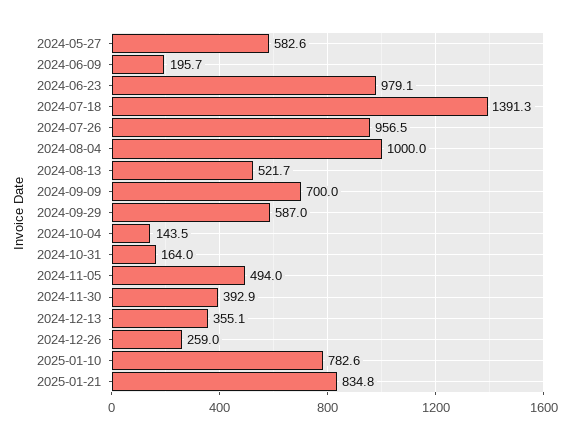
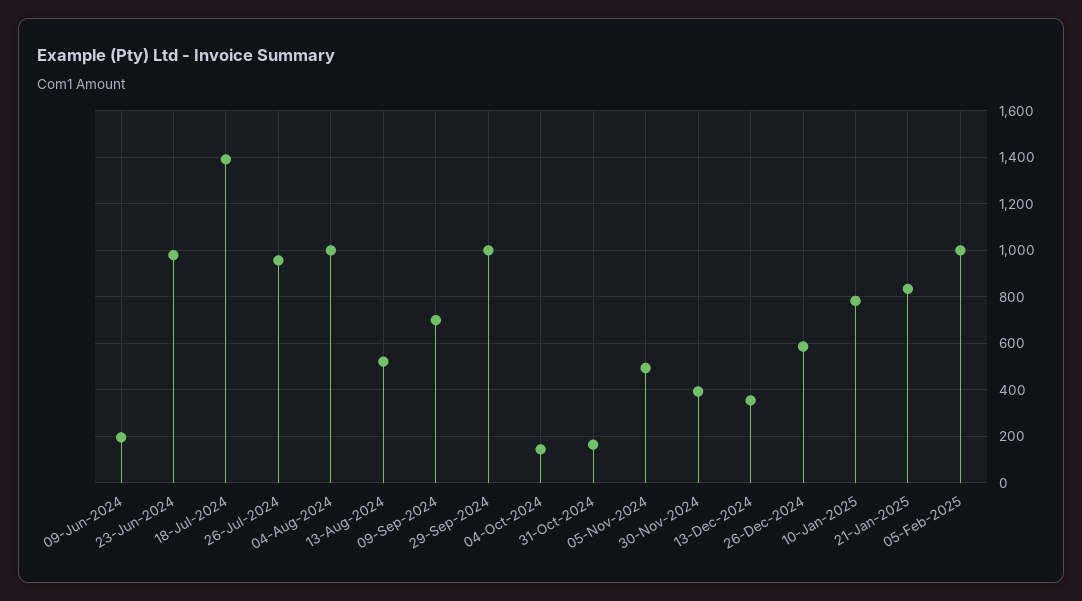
2024-05-27: 582.6 -> none
2024-09-29: 587 -> 1000
2024-12-26: 259 -> 600
05-Feb-2025: none -> 1000

